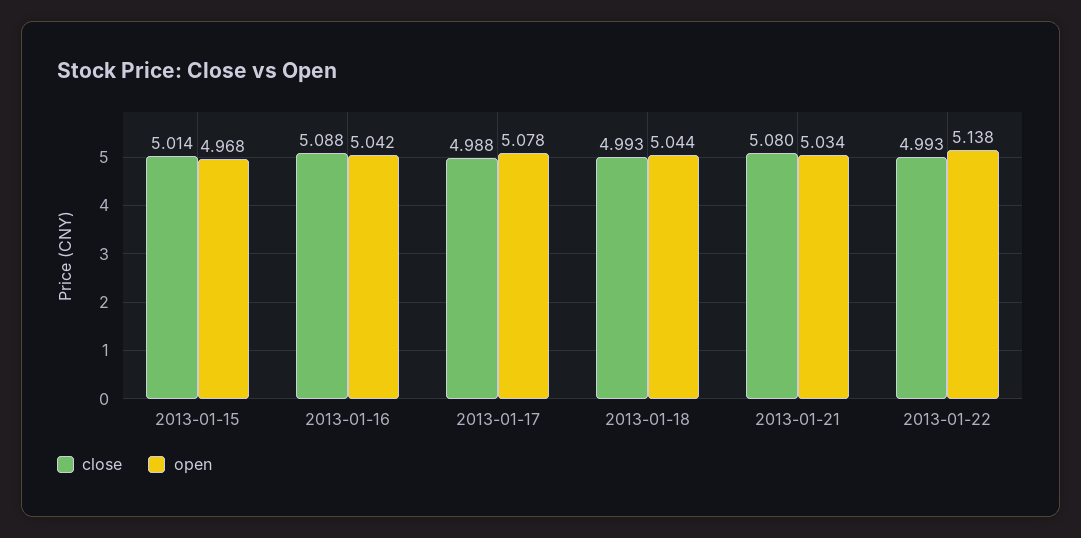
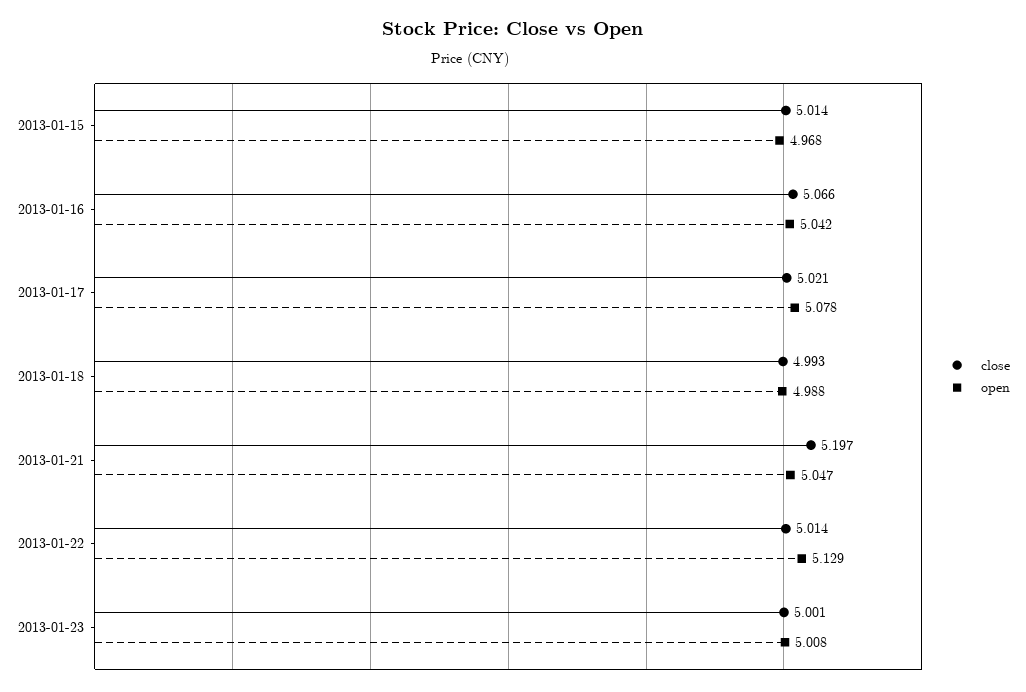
close, 2013-01-16: 5.088 -> 5.066
close, 2013-01-17: 4.988 -> 5.021
open, 2013-01-18: 5.044 -> 4.988
close, 2013-01-21: 5.08 -> 5.197
open, 2013-01-21: 5.034 -> 5.047
close, 2013-01-22: 4.993 -> 5.014
open, 2013-01-22: 5.138 -> 5.129
close, 2013-01-23: none -> 5.001
open, 2013-01-23: none -> 5.008

